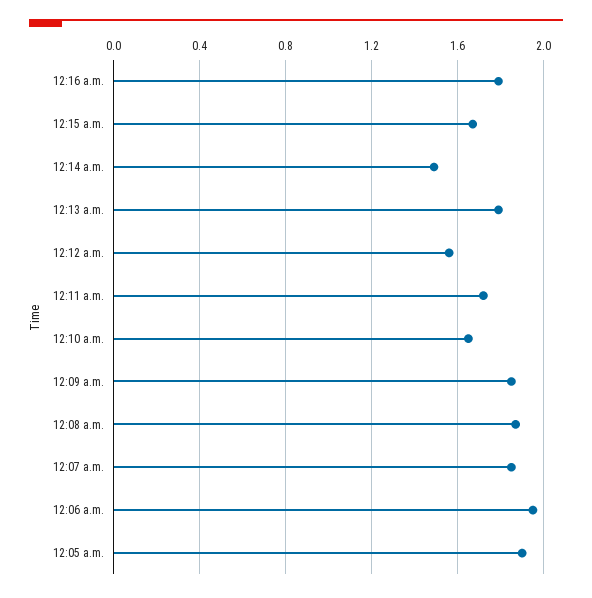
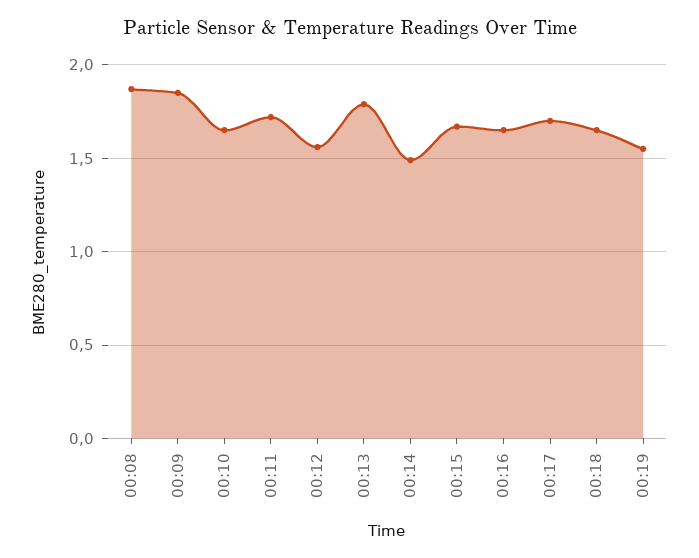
12:16 a.m.: 1.8 -> 1.65
12:07 a.m.: 1.85 -> none
12:06 a.m.: 1.95 -> none
12:05 a.m.: 1.9 -> none
00:17: none -> 1.7
00:18: none -> 1.65
00:19: none -> 1.55

